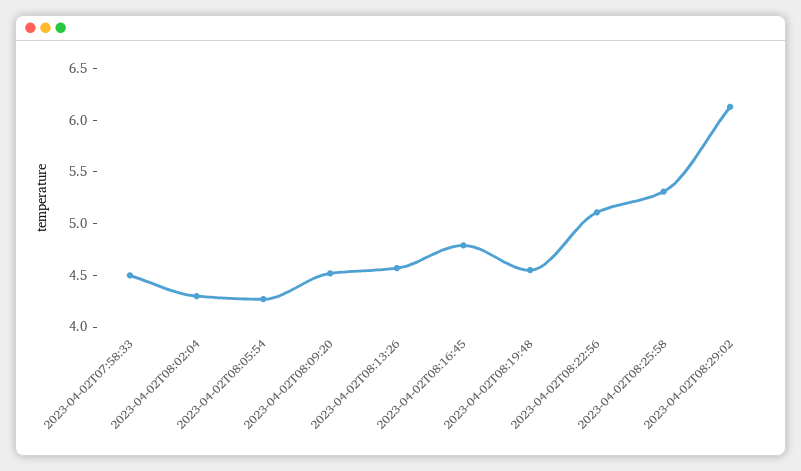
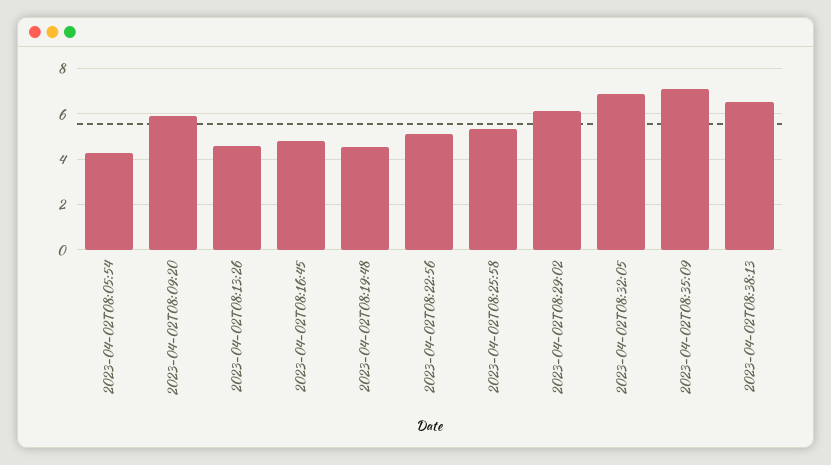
2023-04-02T07:58:33: 4.5 -> none
2023-04-02T08:02:04: 4.3 -> none
2023-04-02T08:09:20: 4.5 -> 6
2023-04-02T08:32:05: none -> 7
2023-04-02T08:35:09: none -> 7
2023-04-02T08:38:13: none -> 6.5

